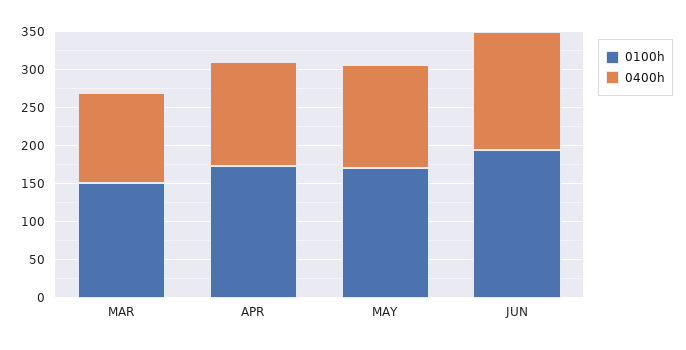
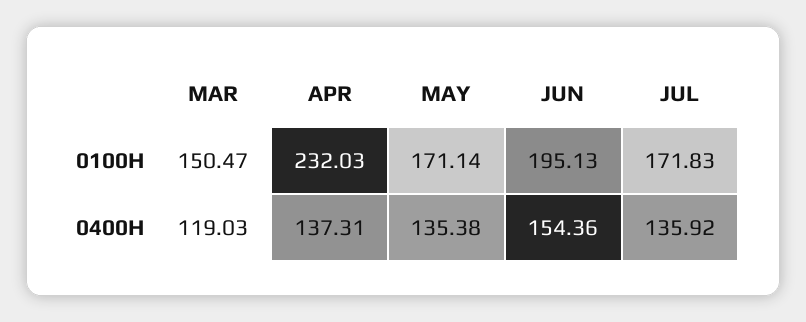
0100h, APR: 175 -> 232.03
0100h, JUL: none -> 171.83
0400h, JUL: none -> 135.92

